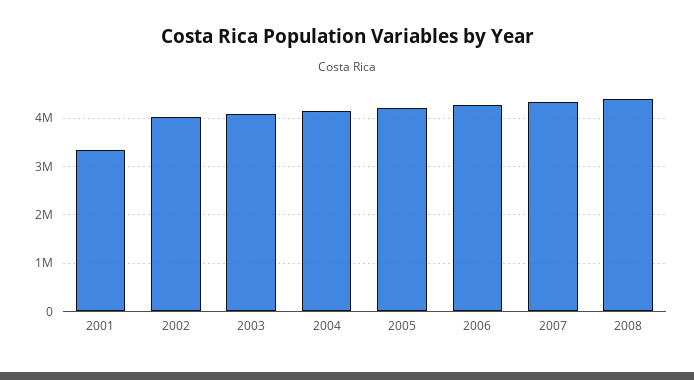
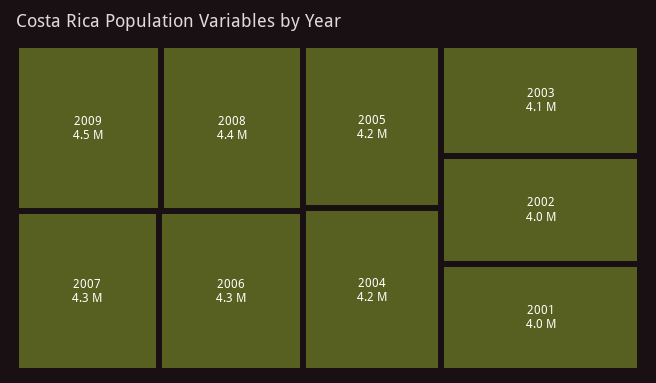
2001: 3400000 -> 4000000
2009: none -> 4500000

